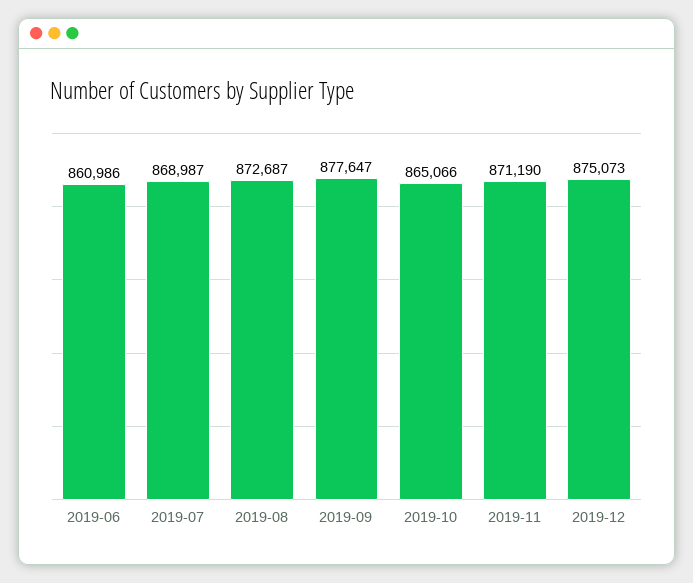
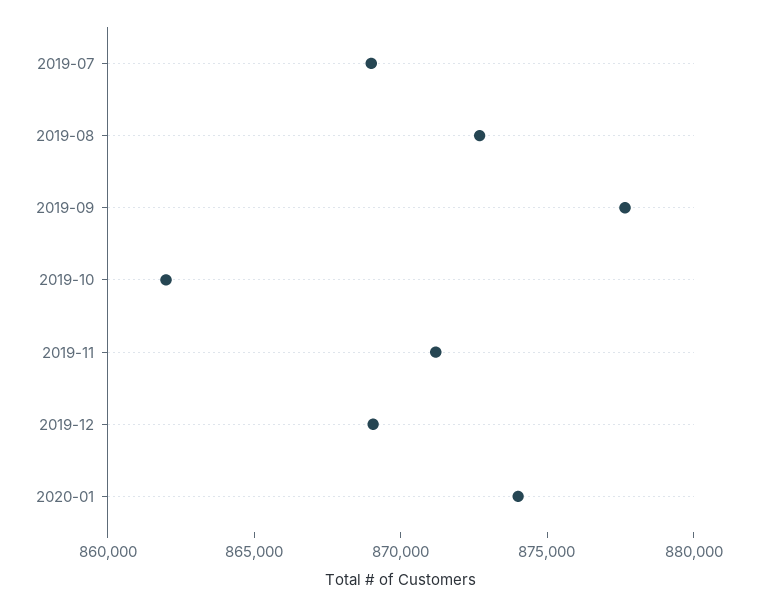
2019-06: 860986 -> none
2019-10: 865066 -> 862000
2019-12: 875073 -> 869000
2020-01: none -> 874000

